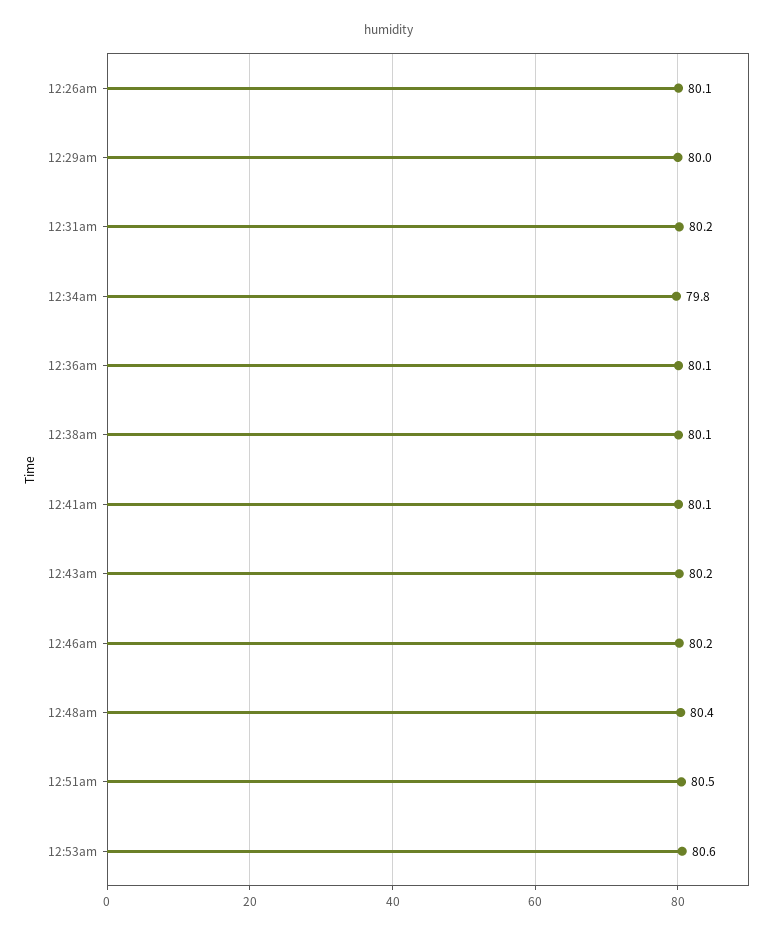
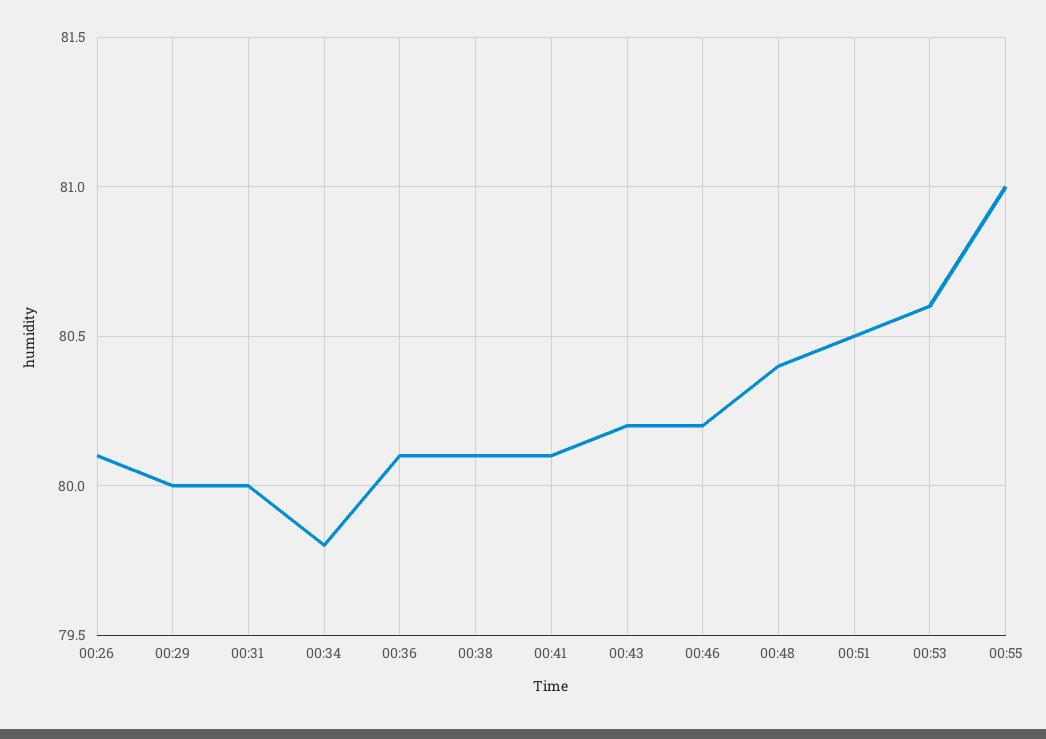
12:31am: 80.2 -> 80
00:55: none -> 81

